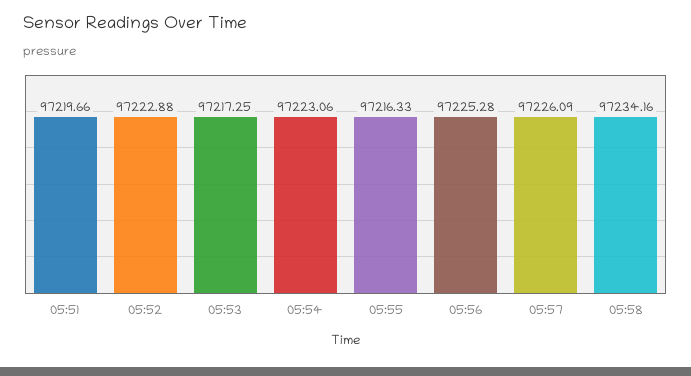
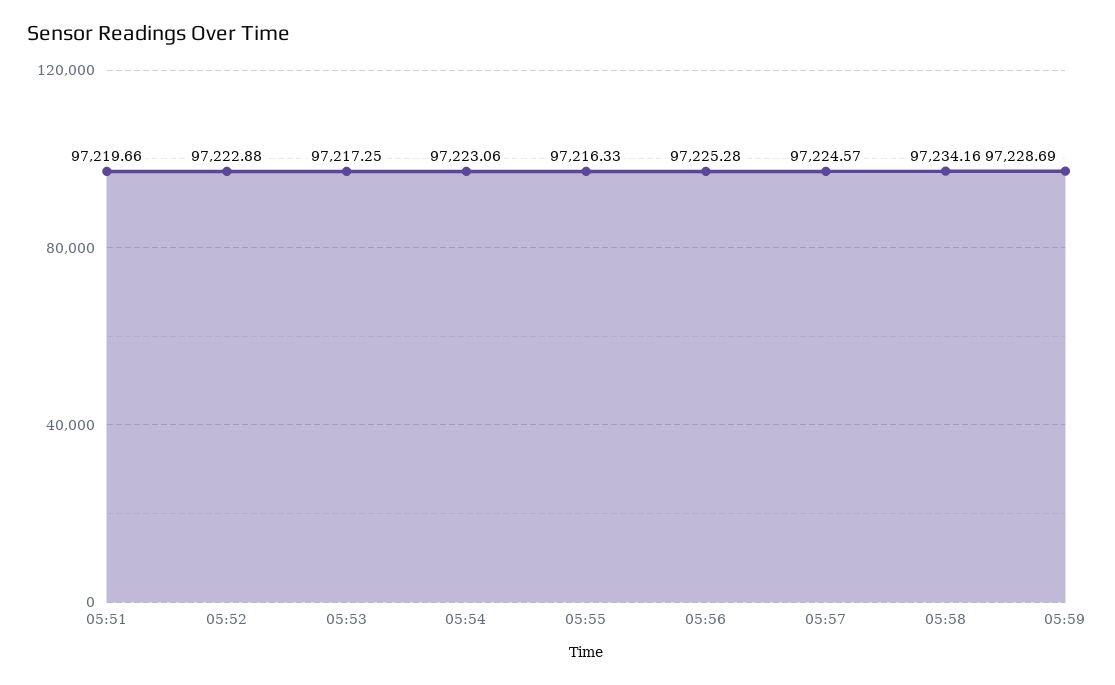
05:57: 97226.09 -> 97224.57
05:59: none -> 97228.69

